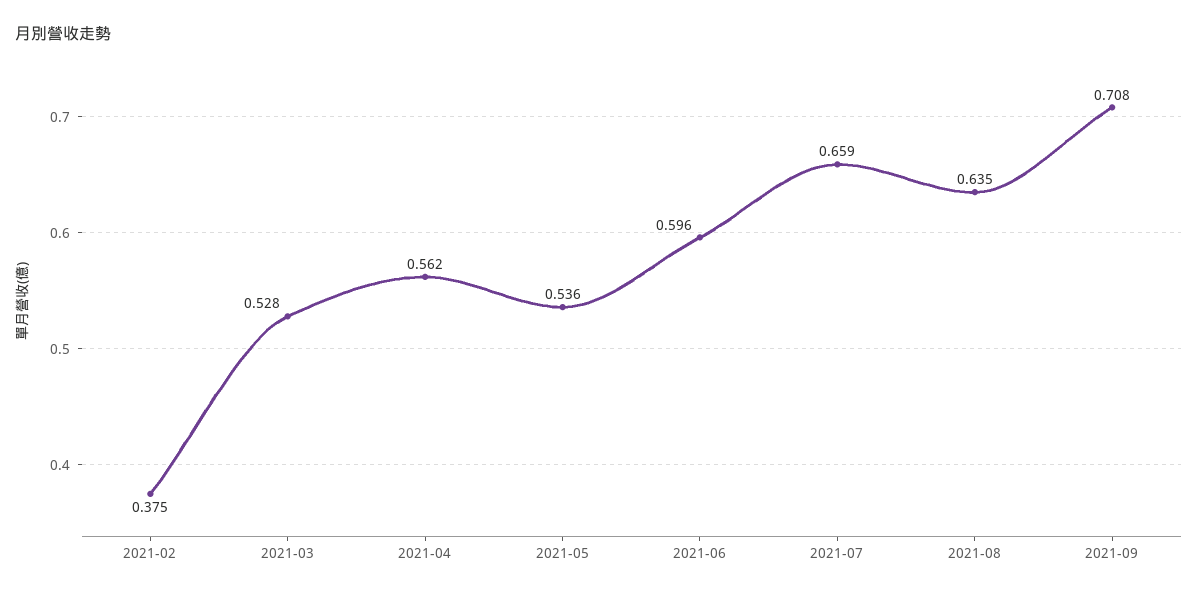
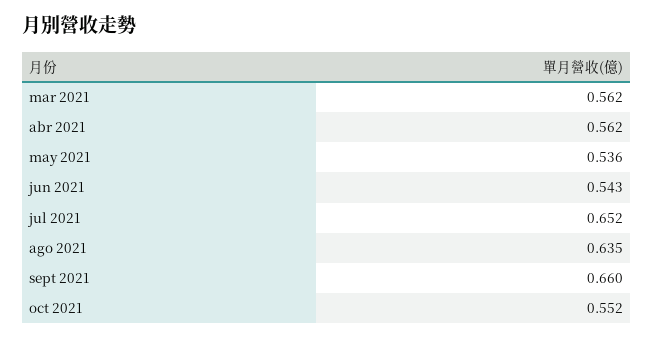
2021-02: 0.375 -> none
2021-03: 0.528 -> 0.562
2021-06: 0.596 -> 0.543
2021-07: 0.659 -> 0.652
2021-09: 0.708 -> 0.66
oct 2021: none -> 0.552

